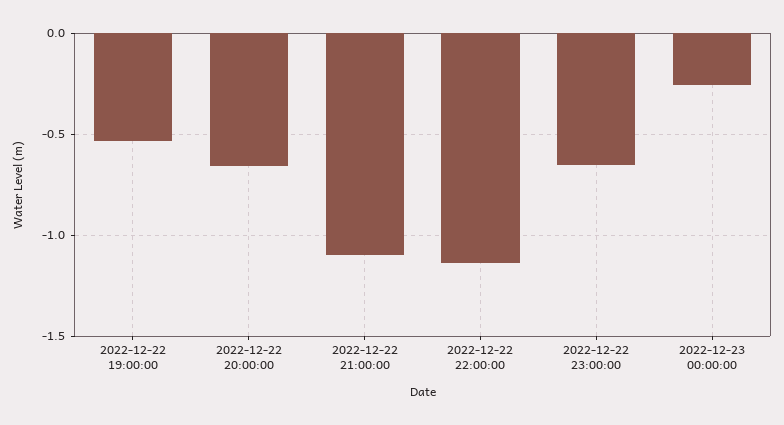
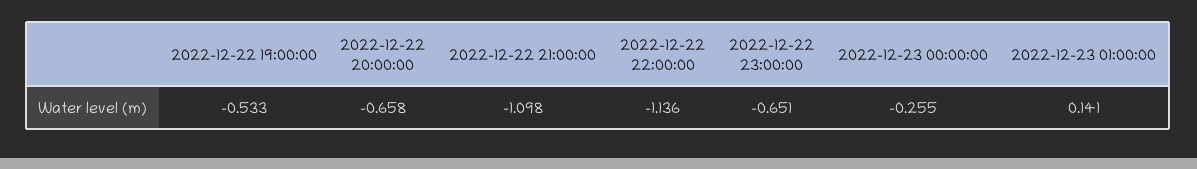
2022-12-23 01:00:00: none -> 0.141

